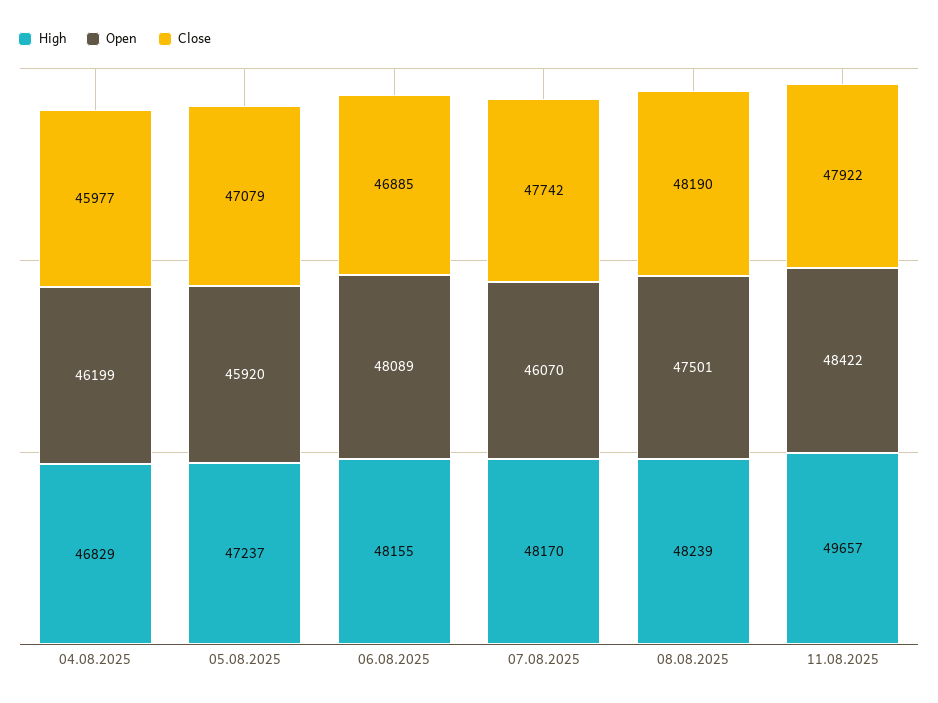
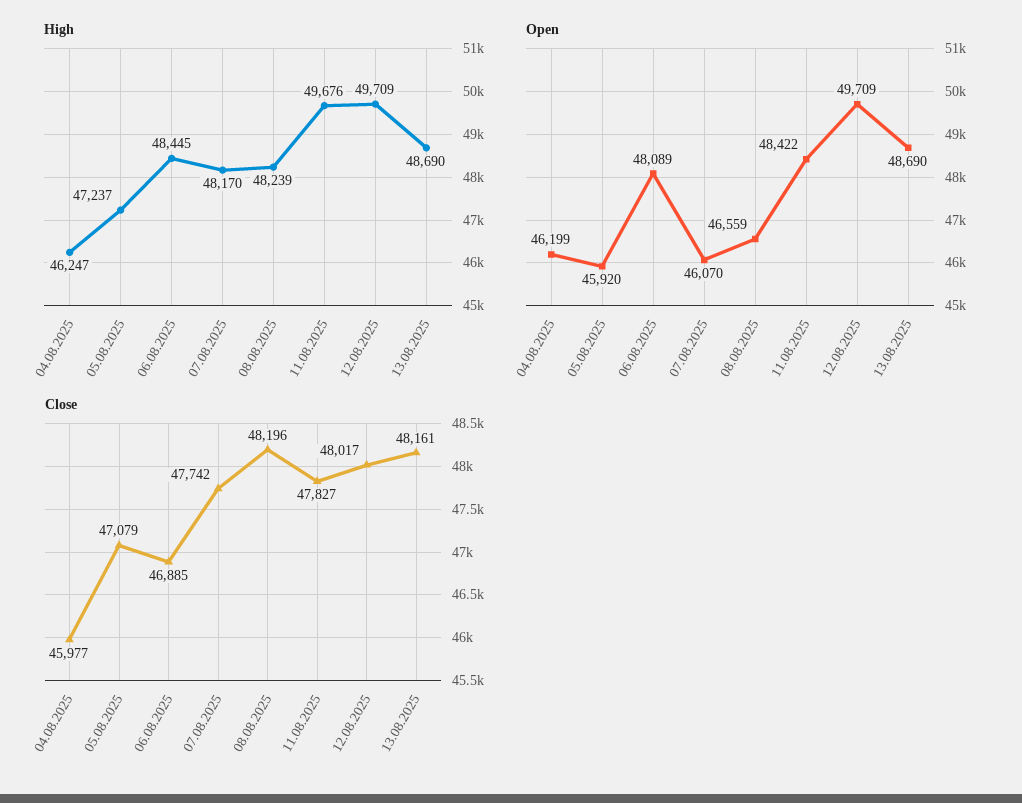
High, 04.08.2025: 46829 -> 46247
High, 06.08.2025: 48155 -> 48445
Open, 08.08.2025: 47501 -> 46559
Close, 08.08.2025: 48190 -> 48196
High, 11.08.2025: 49657 -> 49676
Close, 11.08.2025: 47922 -> 47827
High, 12.08.2025: none -> 49709
High, 13.08.2025: none -> 48690
Open, 12.08.2025: none -> 49709
Open, 13.08.2025: none -> 48690
Close, 12.08.2025: none -> 48017
Close, 13.08.2025: none -> 48161

